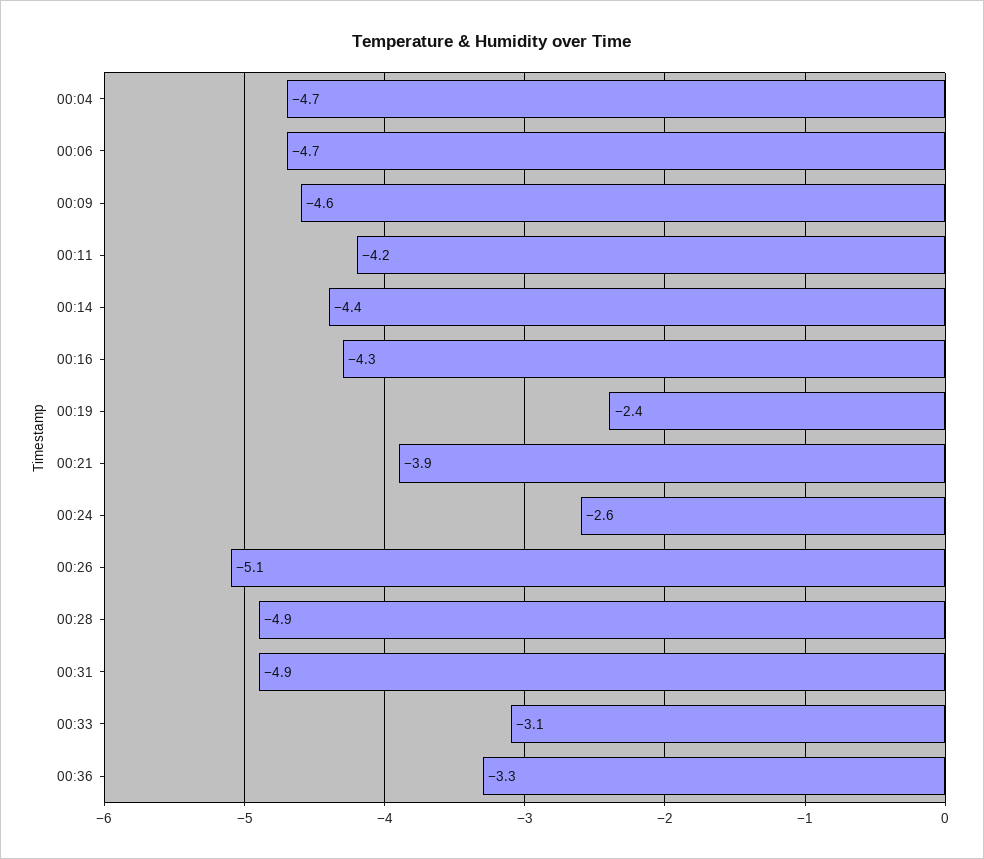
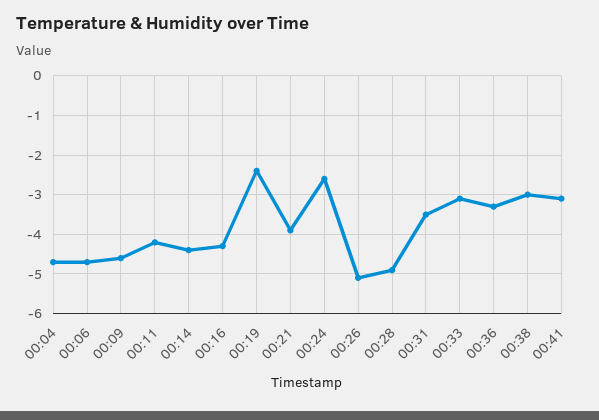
00:31: -4.9 -> -3.5
00:38: none -> -3
00:41: none -> -3

